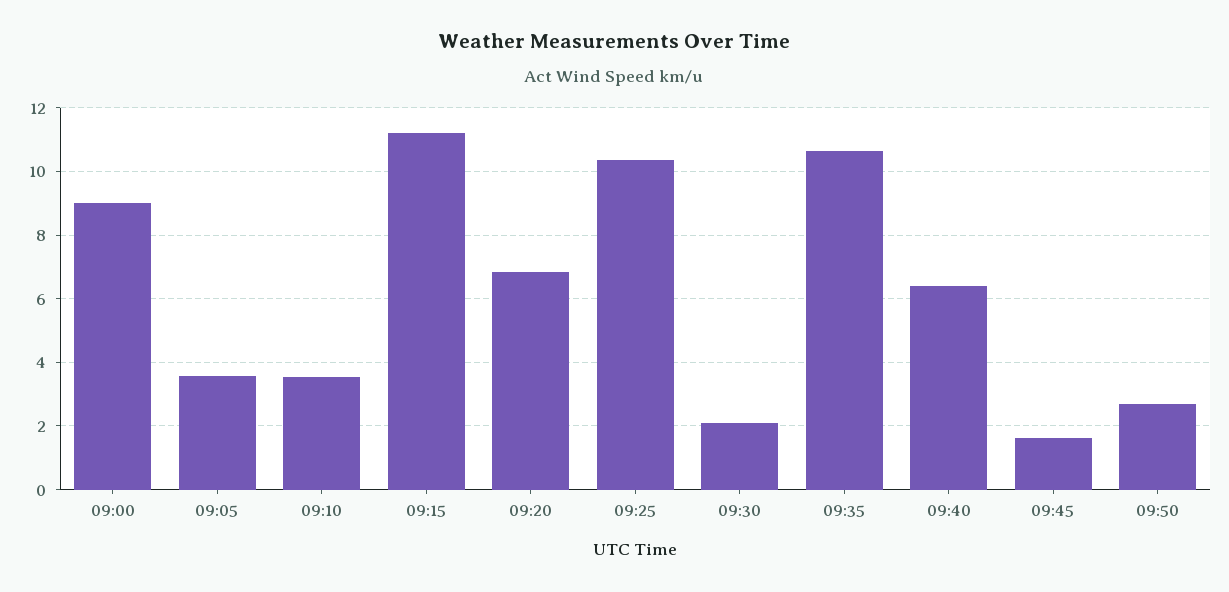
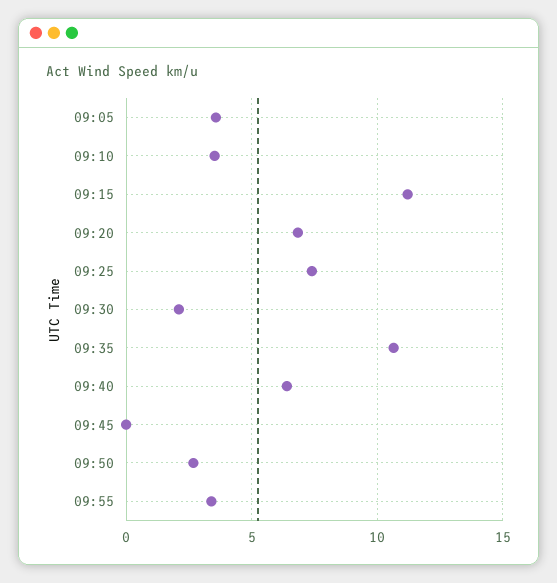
09:00: 9 -> none
09:25: 10.4 -> 7.5
09:45: 1.6 -> 0
09:55: none -> 3.5

